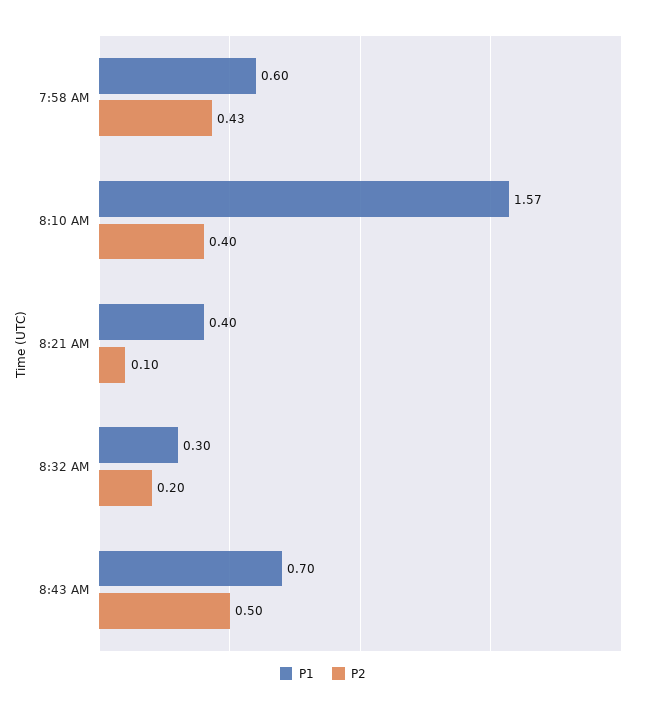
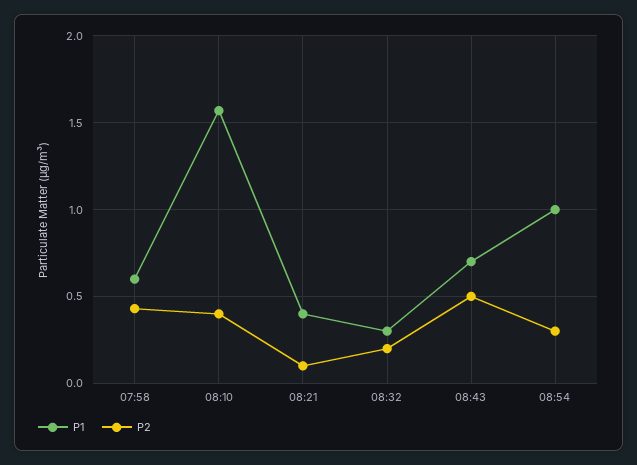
P1, 08:54: none -> 1
P2, 08:54: none -> 0.3

